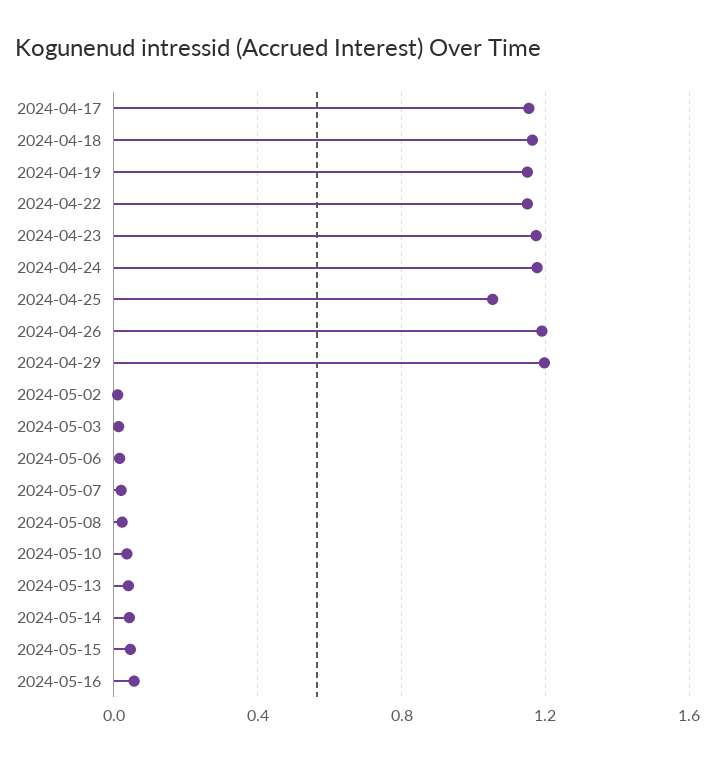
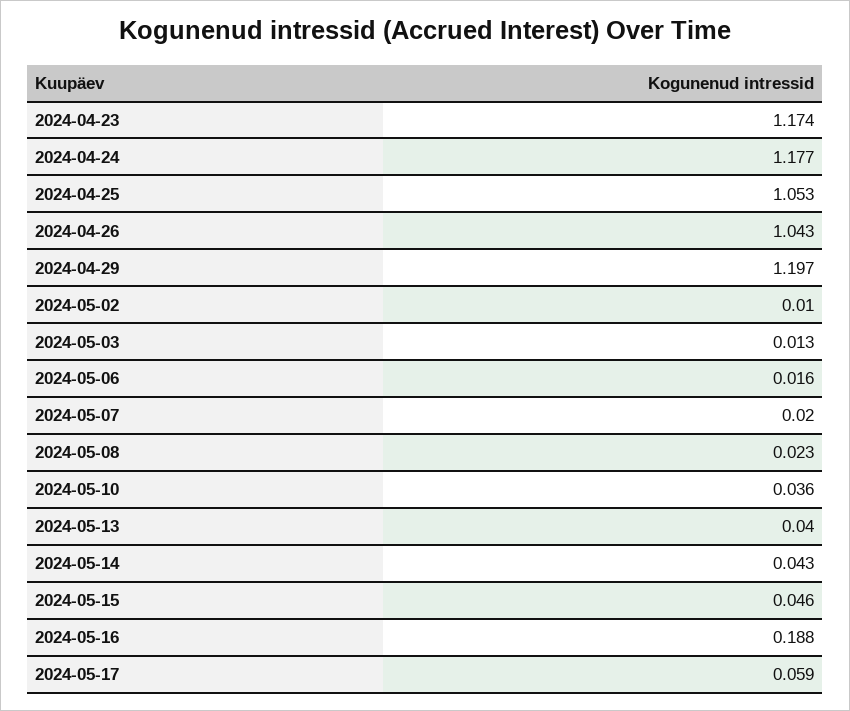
2024-04-17: 1.15 -> none
2024-04-18: 1.15 -> none
2024-04-19: 1.15 -> none
2024-04-22: 1.15 -> none
2024-04-26: 1.2 -> 1.043
2024-05-16: 0.05 -> 0.188
2024-05-17: none -> 0.059

